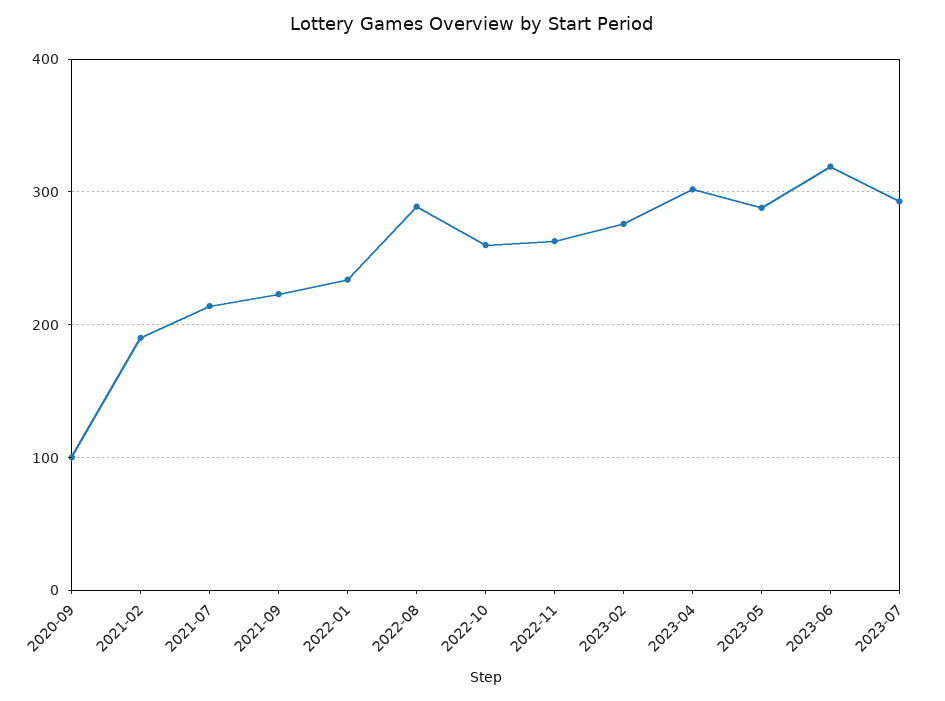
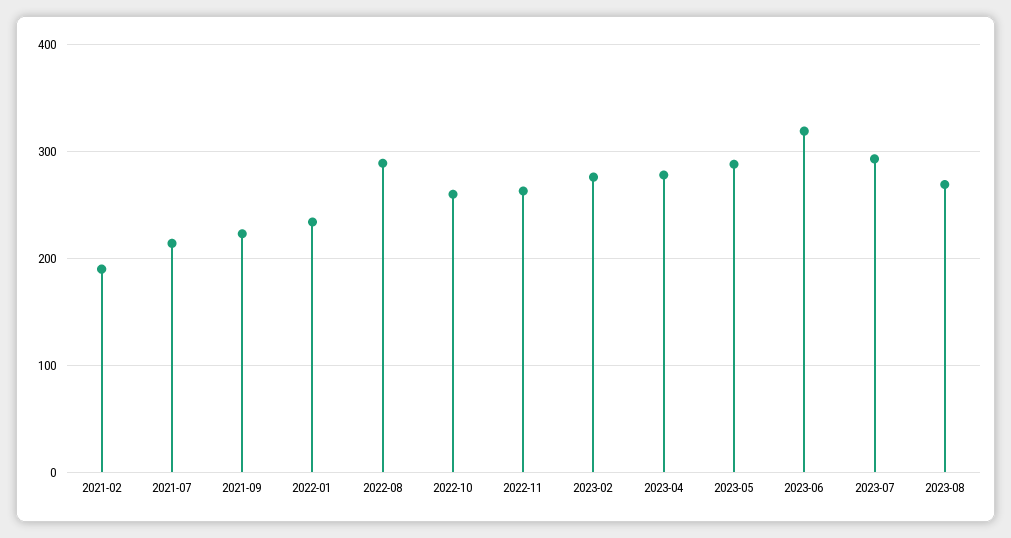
2020-09: 100 -> none
2023-04: 300 -> 280
2023-08: none -> 270

